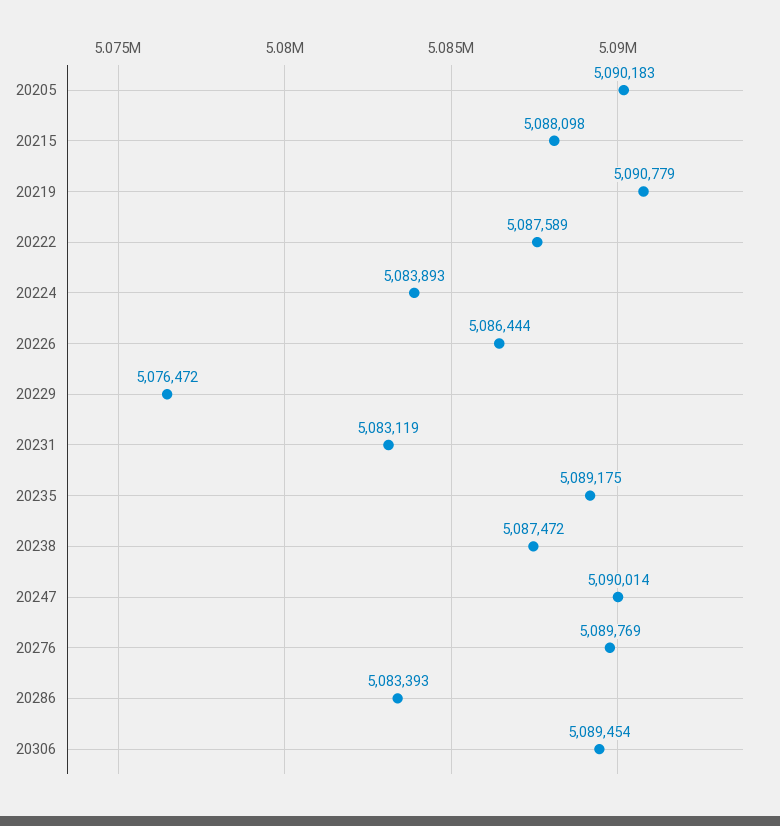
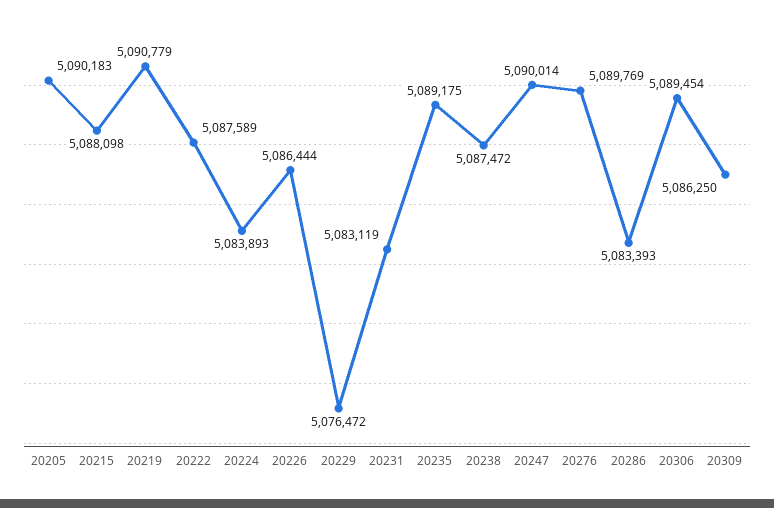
20309: none -> 5086250

